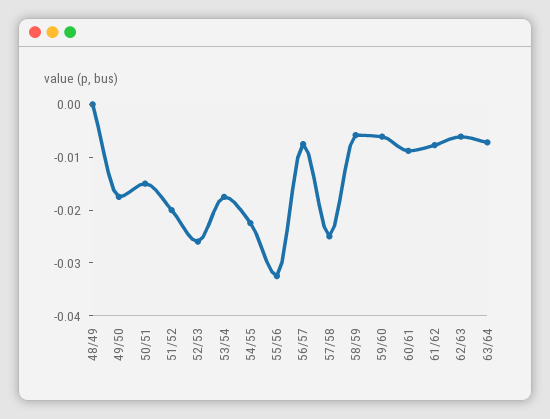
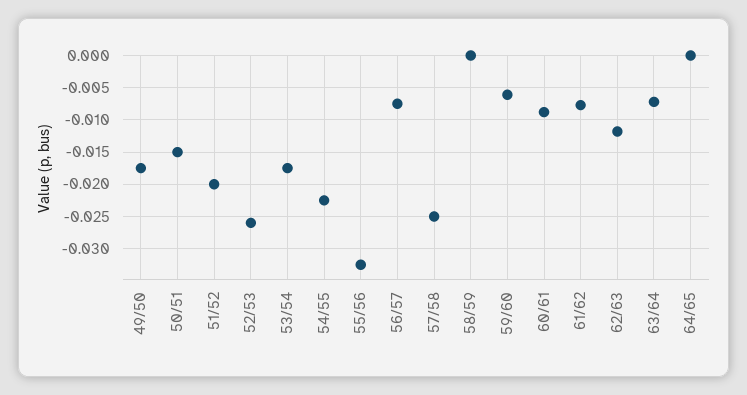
48/49: 0 -> none
58/59: -0.006 -> 0
62/63: -0.006 -> -0.012
64/65: none -> 0

